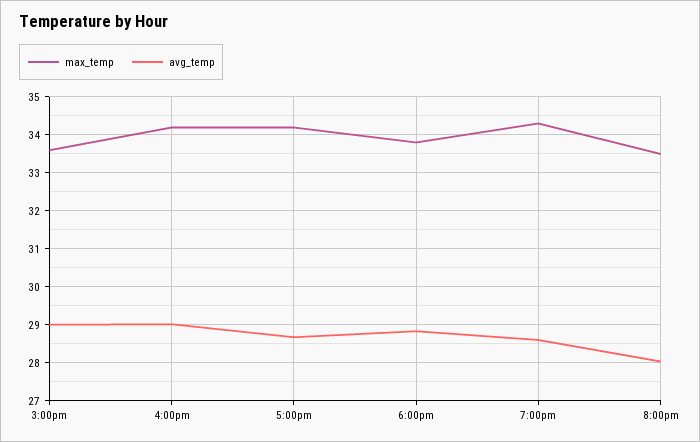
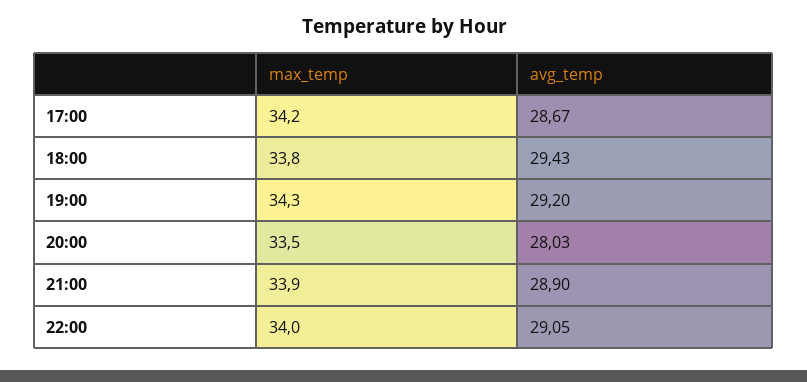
max_temp, 3:00pm: 33.6 -> none
avg_temp, 3:00pm: 29 -> none
max_temp, 4:00pm: 34.2 -> none
avg_temp, 4:00pm: 29 -> none
avg_temp, 6:00pm: 28.8 -> 29.43
avg_temp, 7:00pm: 28.6 -> 29.2
max_temp, 21:00: none -> 33.9
avg_temp, 21:00: none -> 28.9
max_temp, 22:00: none -> 34
avg_temp, 22:00: none -> 29.05

